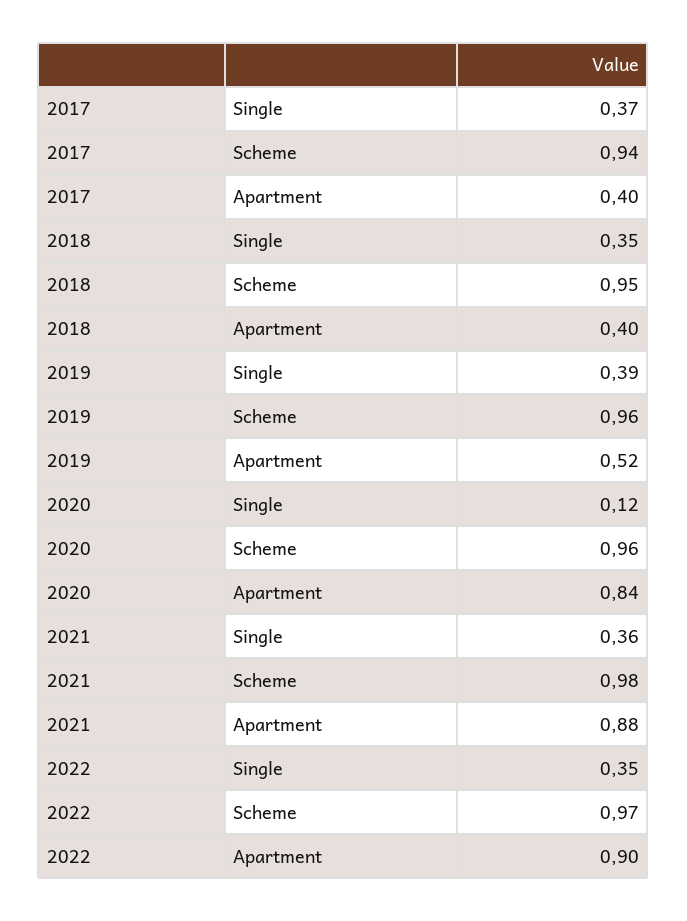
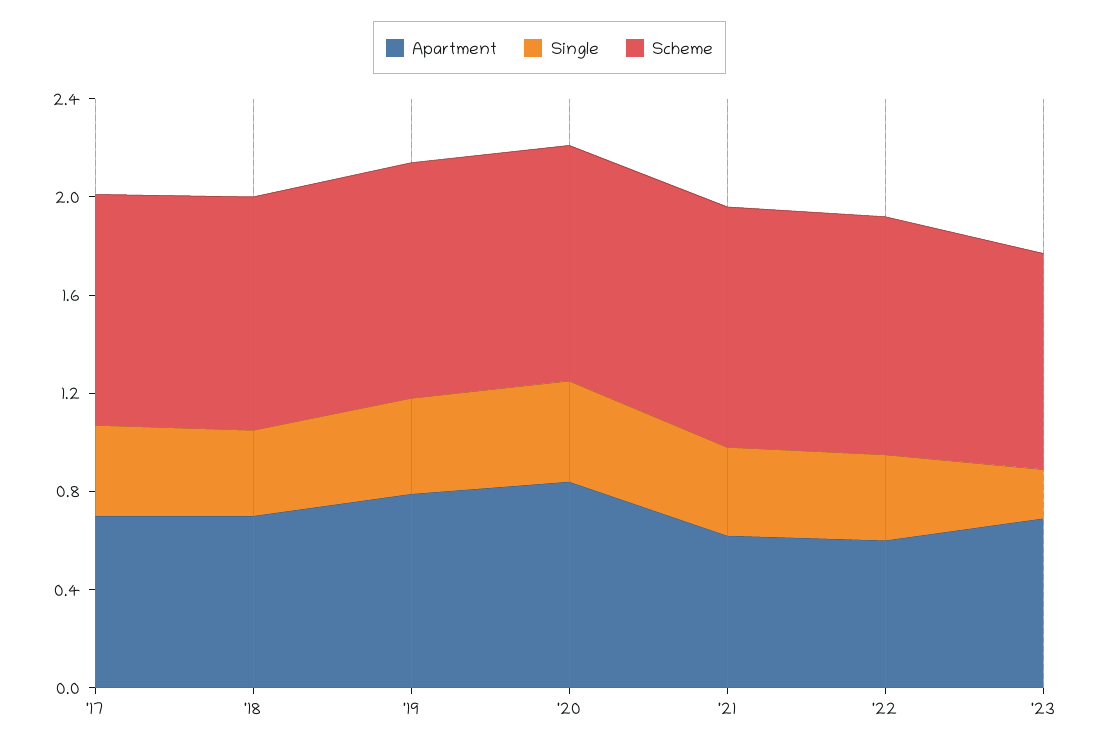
Apartment, 2017: 0.4 -> 0.7
Apartment, 2018: 0.4 -> 0.7
Apartment, 2019: 0.52 -> 0.8
Single, 2020: 0.12 -> 0.4
Apartment, 2021: 0.88 -> 0.6
Apartment, 2022: 0.9 -> 0.6
Apartment, '23: none -> 0.7
Single, '23: none -> 0.2
Scheme, '23: none -> 0.9

